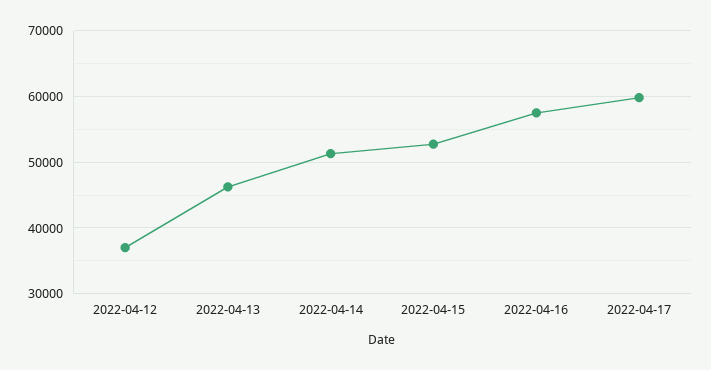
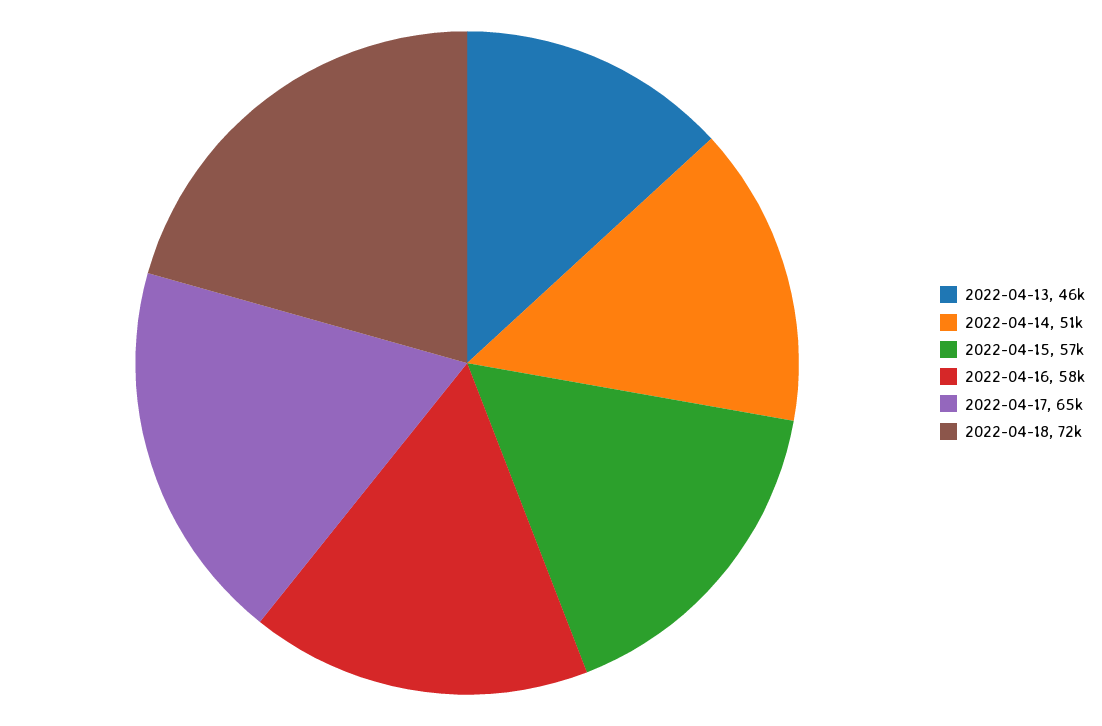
2022-04-12: 37000 -> none
2022-04-15: 53000 -> 57000
2022-04-17: 60000 -> 65000
2022-04-18: none -> 72000

